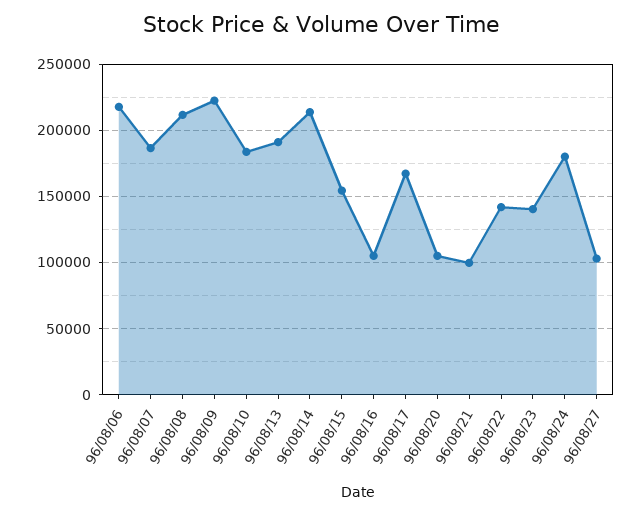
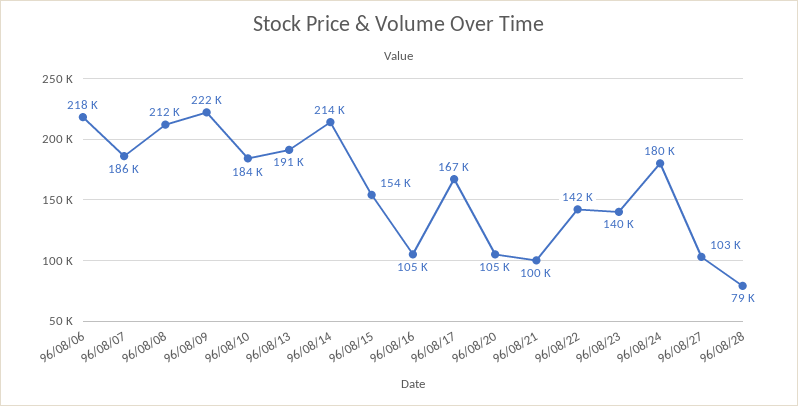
96/08/28: none -> 79000

